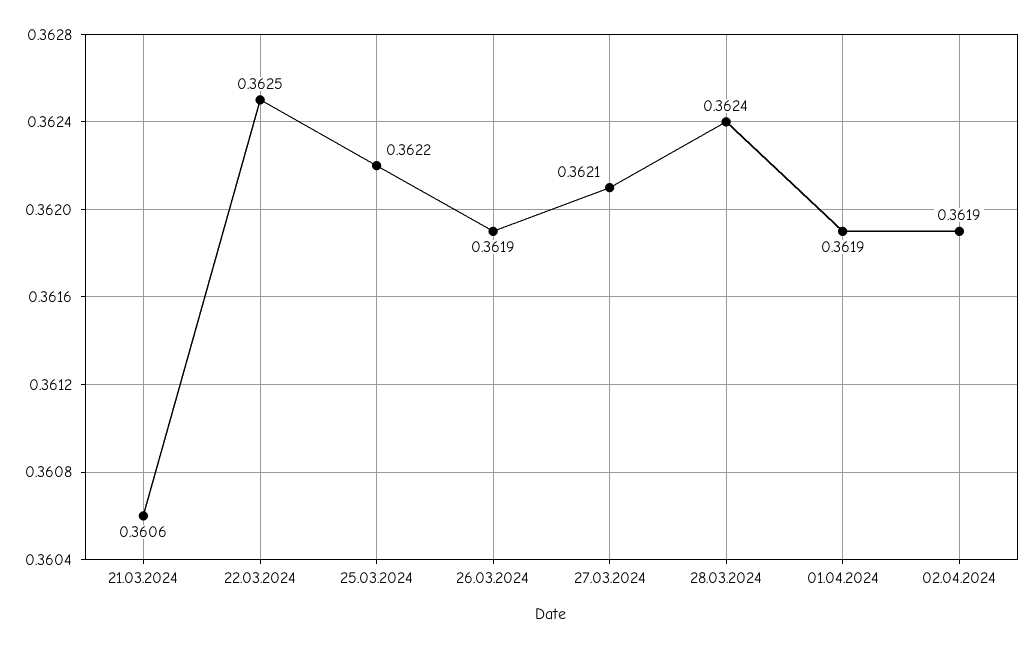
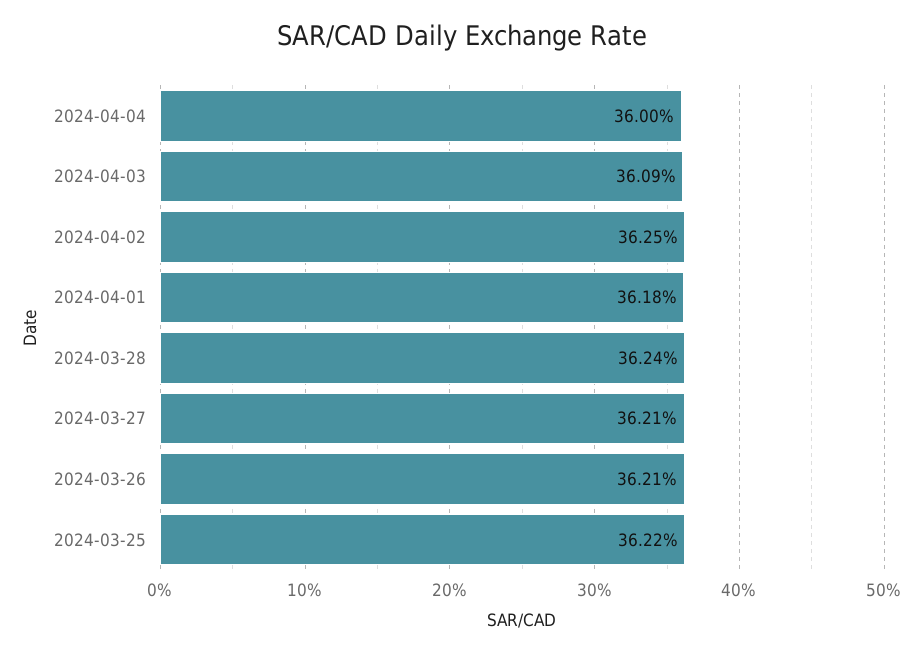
21.03.2024: 0.3606 -> none
22.03.2024: 0.3625 -> none
26.03.2024: 0.3619 -> 0.3621
01.04.2024: 0.3619 -> 0.3618
02.04.2024: 0.3619 -> 0.3625
2024-04-04: none -> 0.36
2024-04-03: none -> 0.3609

